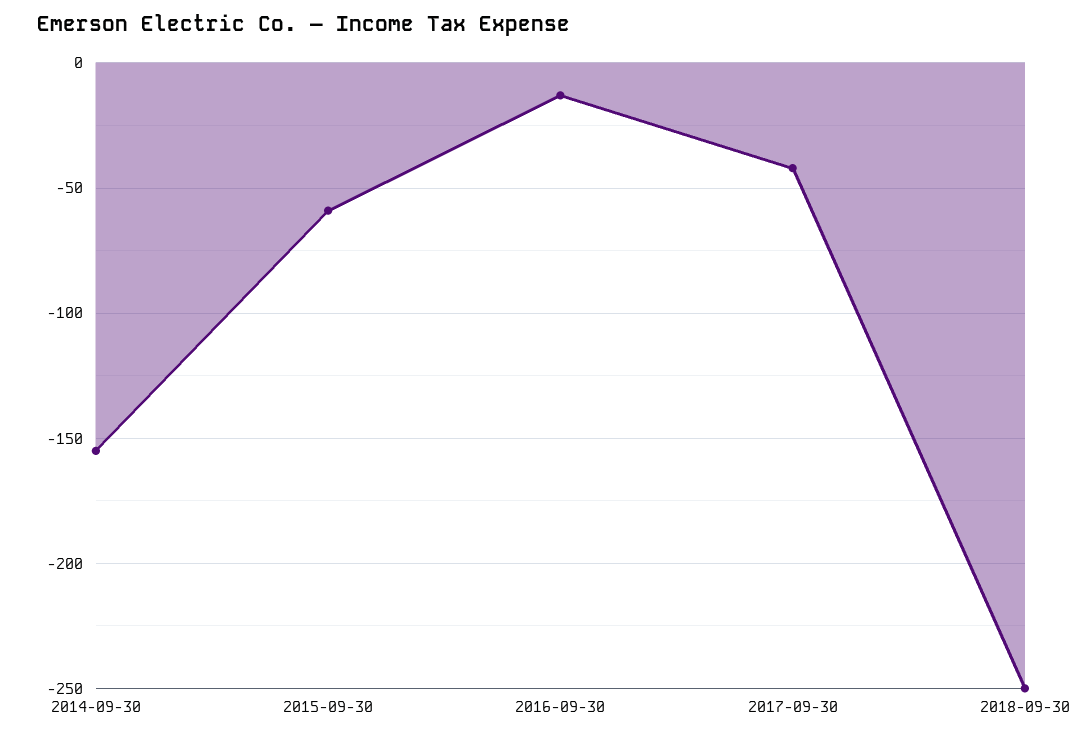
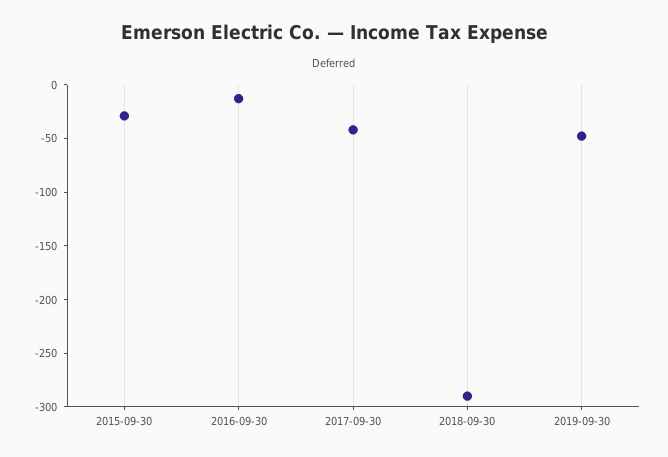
2014-09-30: -155 -> none
2015-09-30: -60 -> -30
2018-09-30: -250 -> -290
2019-09-30: none -> -50

